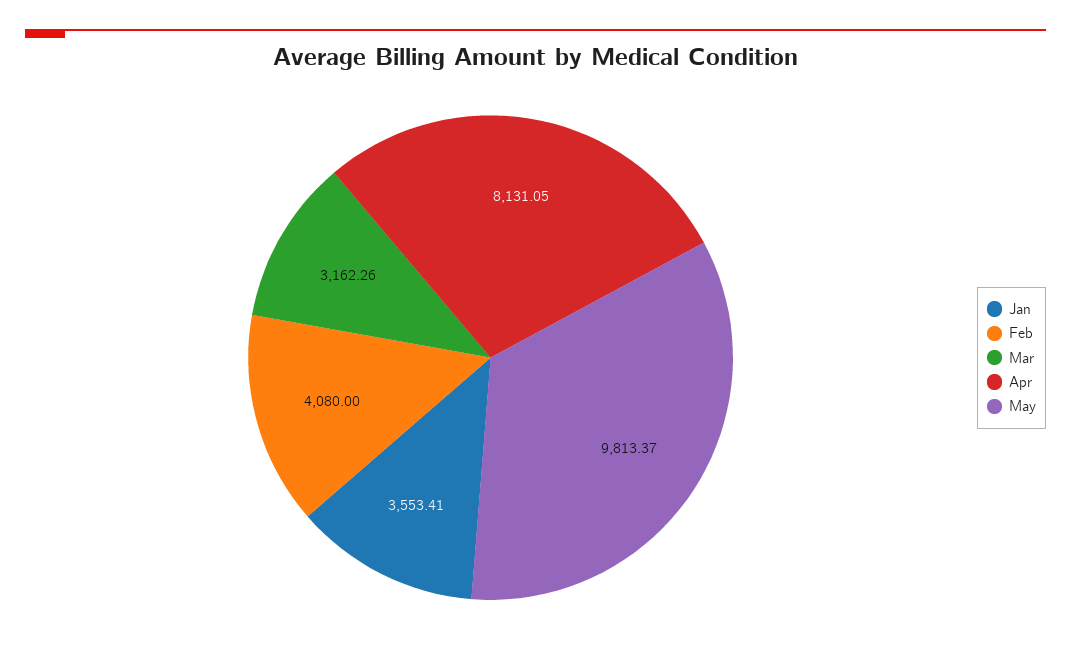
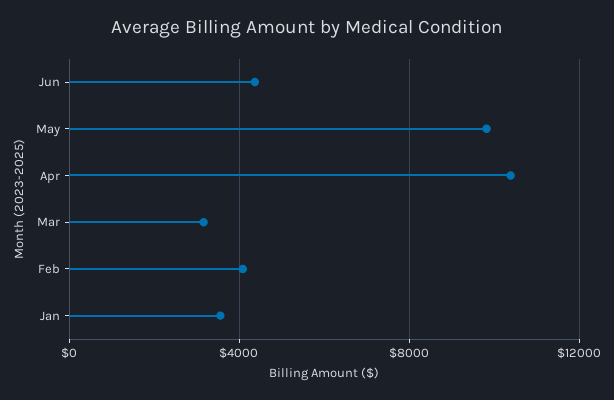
Apr: 8131.05 -> 10500
Jun: none -> 4500

